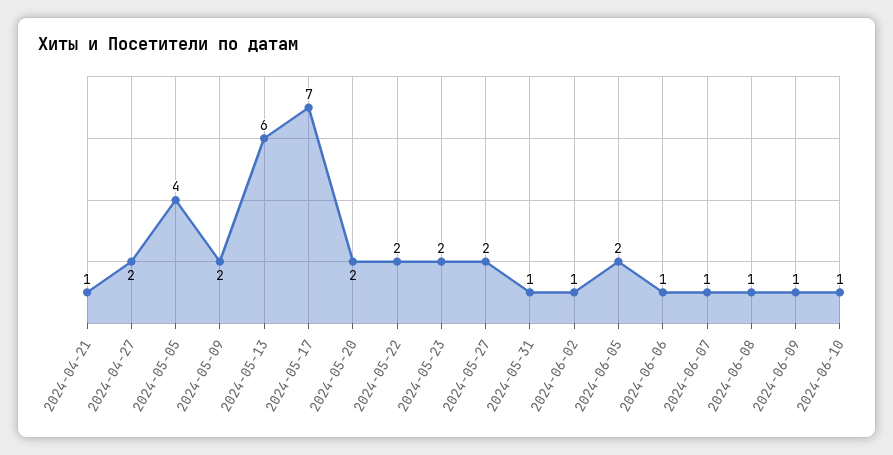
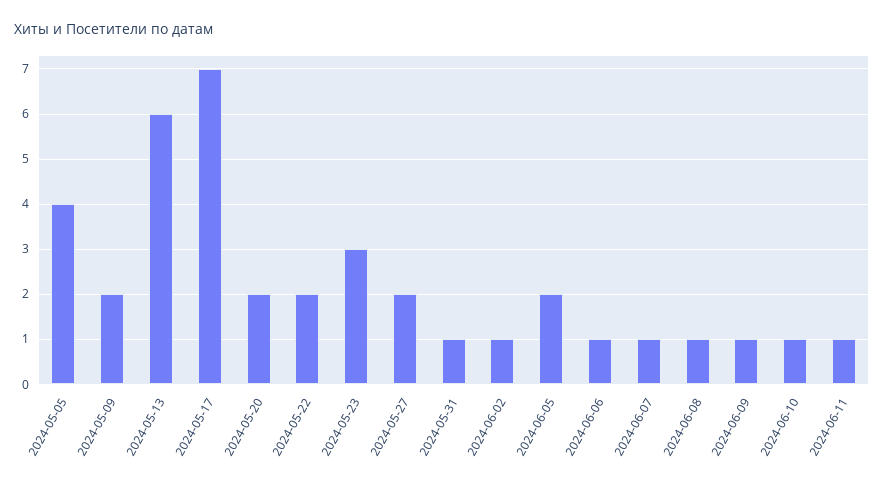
2024-04-21: 1 -> none
2024-04-27: 2 -> none
2024-05-23: 2 -> 3
2024-06-11: none -> 1

